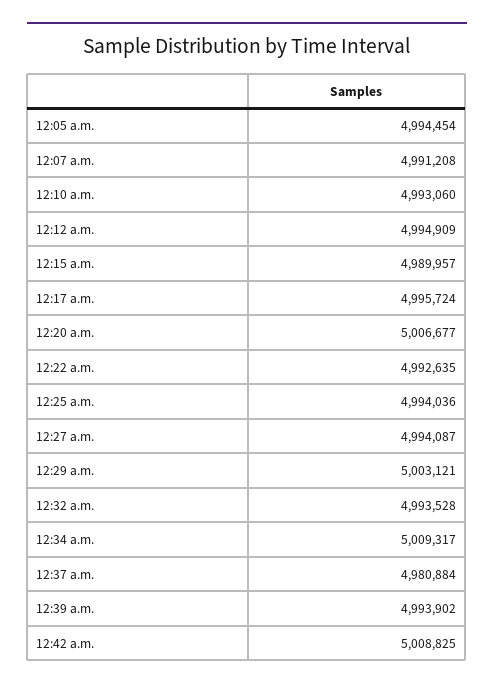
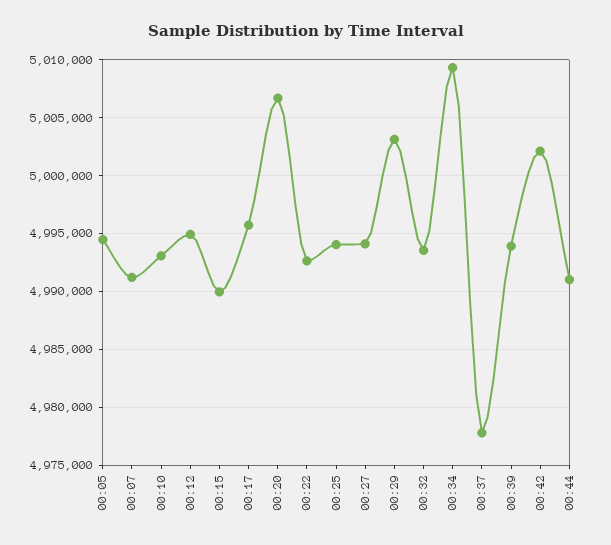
12:37 a.m.: 4980884 -> 4978000
12:42 a.m.: 5008825 -> 5002000
00:44: none -> 4991000

